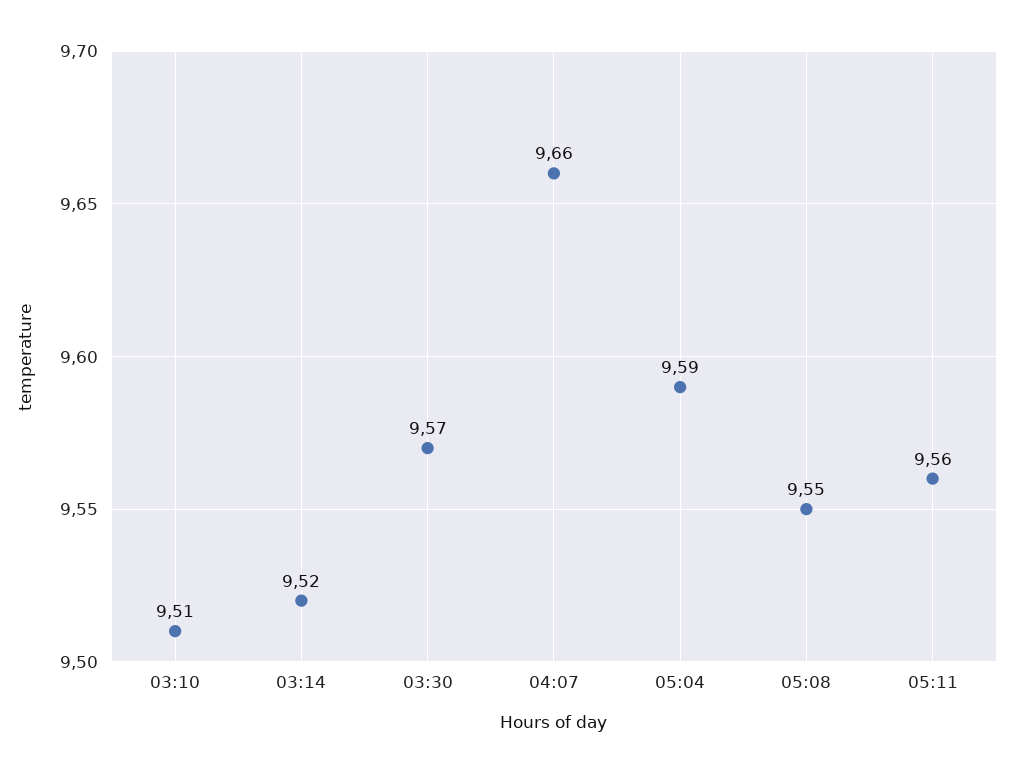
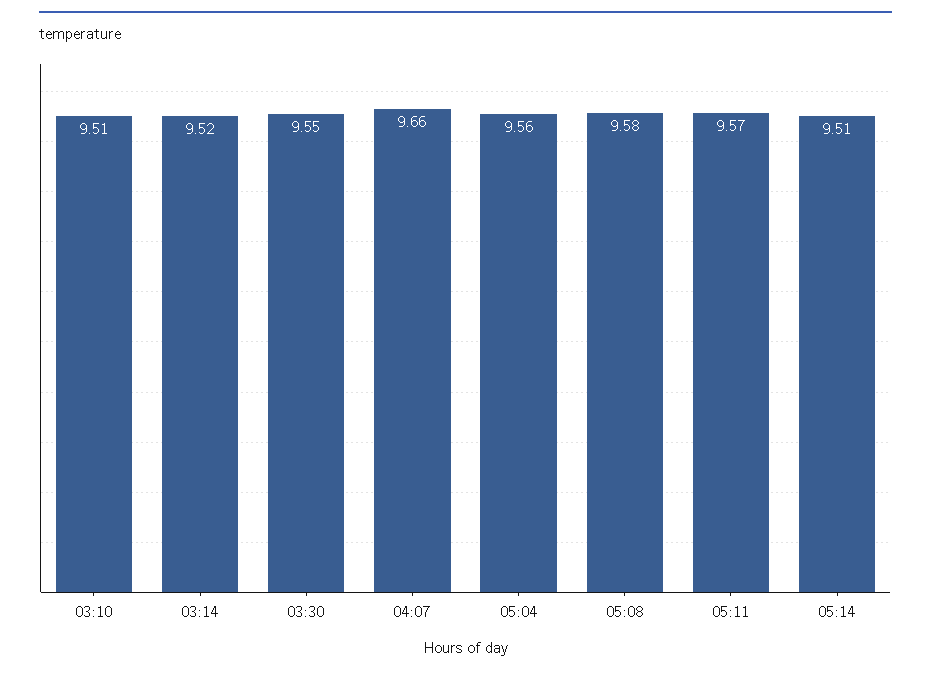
03:30: 9.57 -> 9.55
05:04: 9.59 -> 9.56
05:08: 9.55 -> 9.58
05:11: 9.56 -> 9.57
05:14: none -> 9.51

